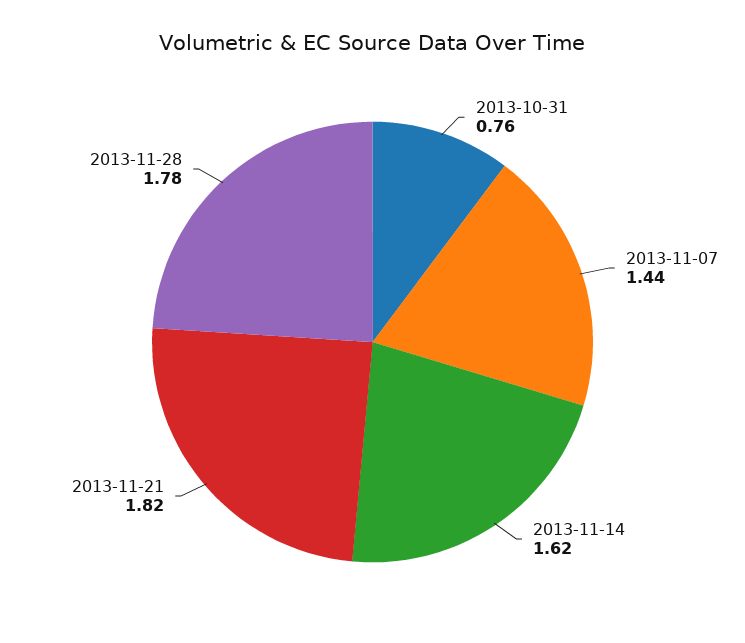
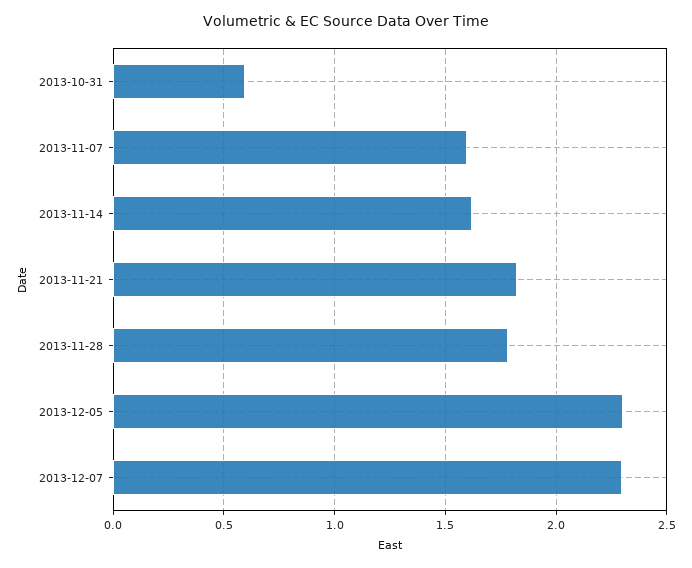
2013-10-31: 0.76 -> 0.6
2013-11-07: 1.44 -> 1.6
2013-12-05: none -> 2.3
2013-12-07: none -> 2.3

